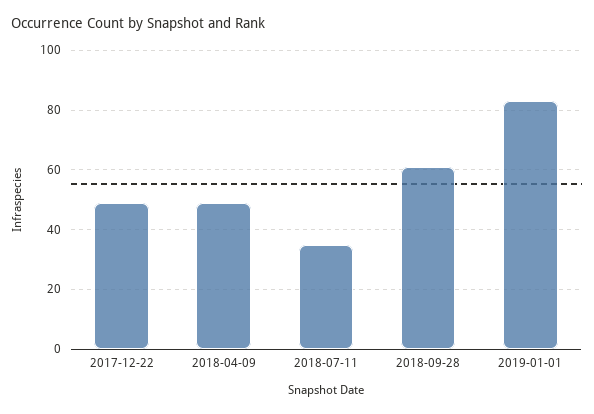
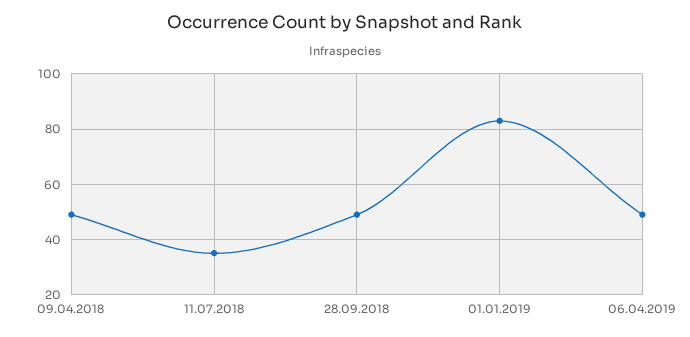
2017-12-22: 50 -> none
2018-09-28: 60 -> 50
06.04.2019: none -> 50

